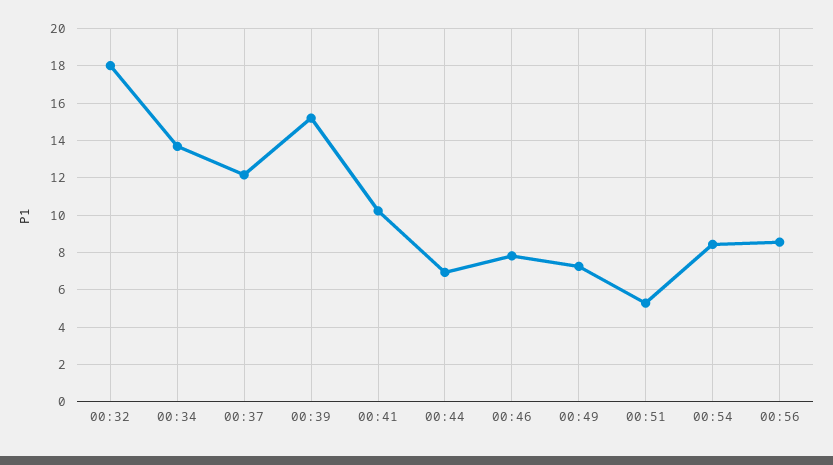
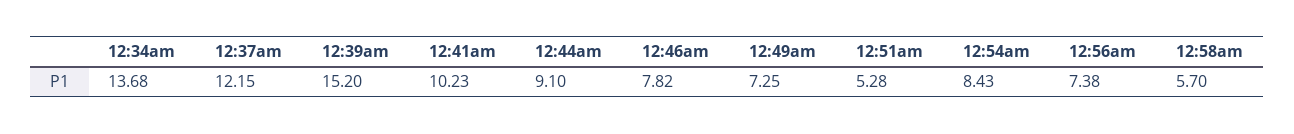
00:32: 18 -> none
00:44: 7 -> 9.1
00:56: 8.5 -> 7.38
12:58am: none -> 5.7

